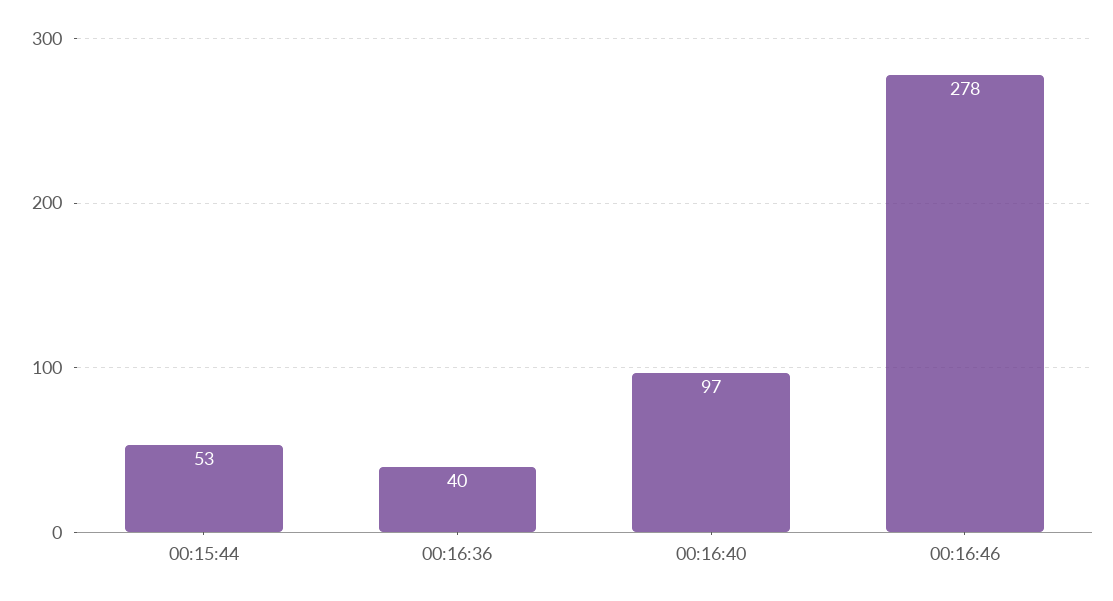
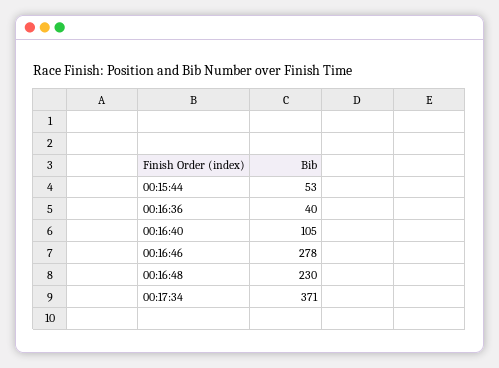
00:16:40: 97 -> 105
00:16:48: none -> 230
00:17:34: none -> 371

